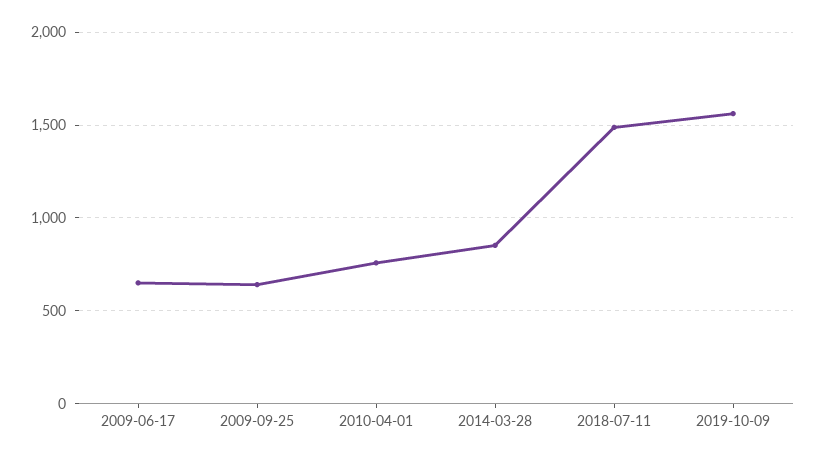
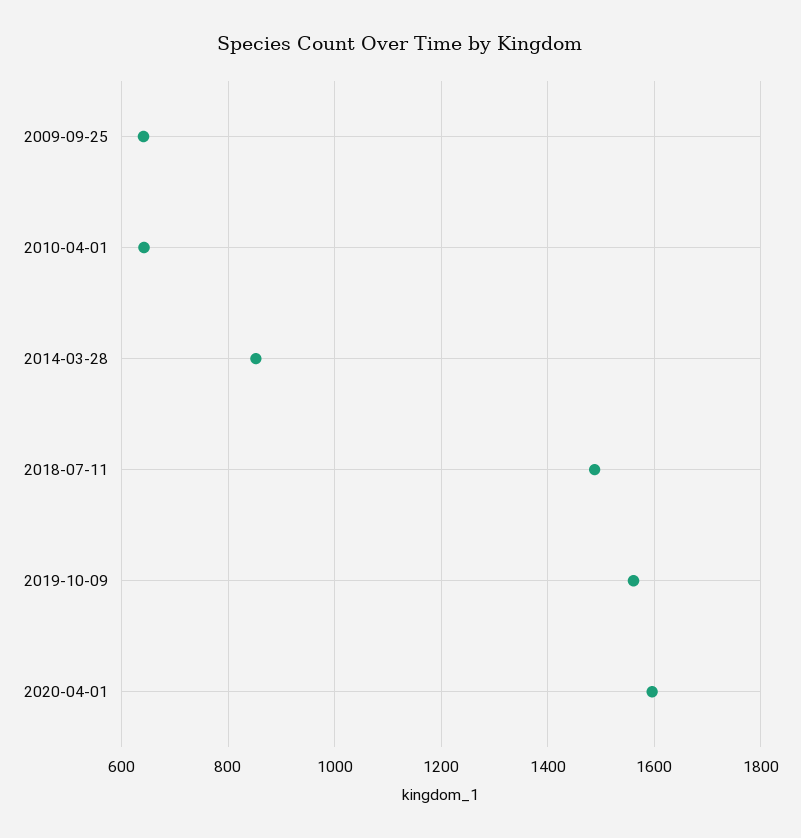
2009-06-17: 650 -> none
2010-04-01: 750 -> 640
2020-04-01: none -> 1600

